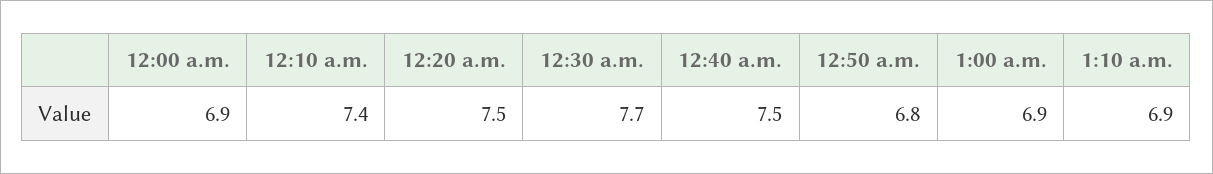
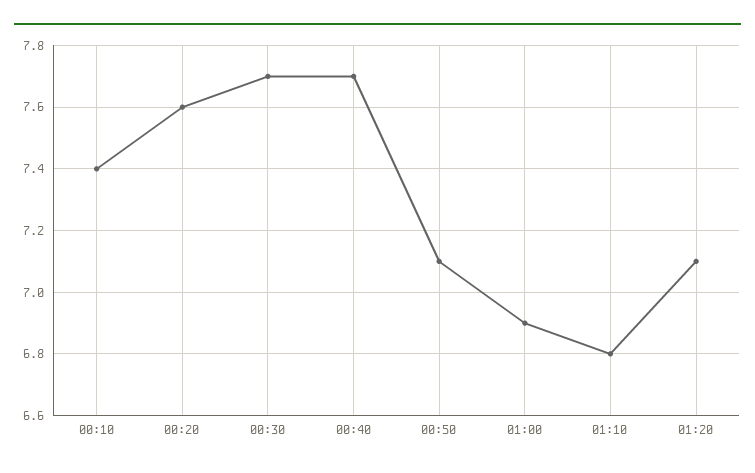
12:00 a.m.: 6.9 -> none
12:20 a.m.: 7.5 -> 7.6
12:40 a.m.: 7.5 -> 7.7
12:50 a.m.: 6.8 -> 7.1
1:10 a.m.: 6.9 -> 6.8
01:20: none -> 7.1

